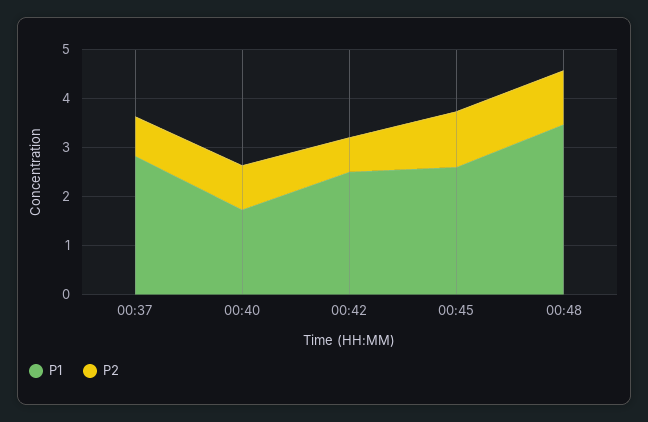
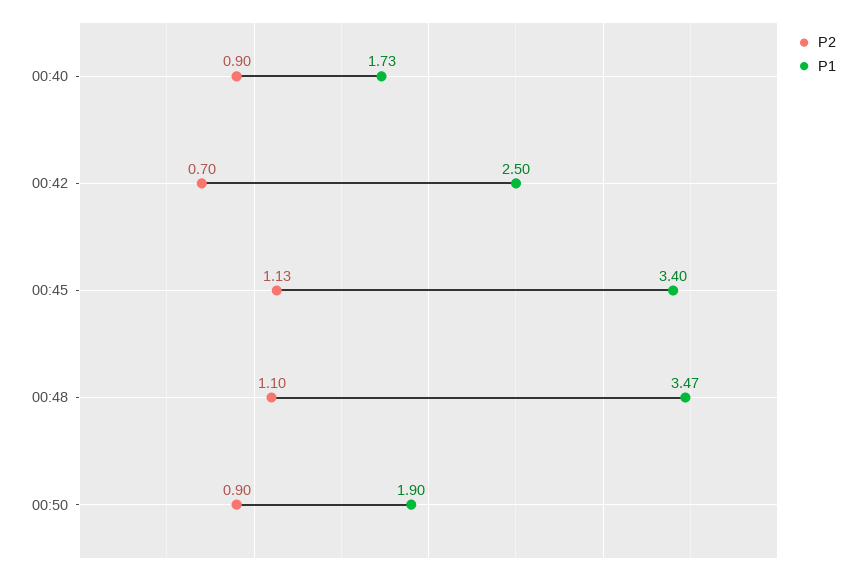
P1, 00:37: 2.8 -> none
P2, 00:37: 0.8 -> none
P1, 00:45: 2.6 -> 3.4
P2, 00:50: none -> 0.9
P1, 00:50: none -> 1.9

